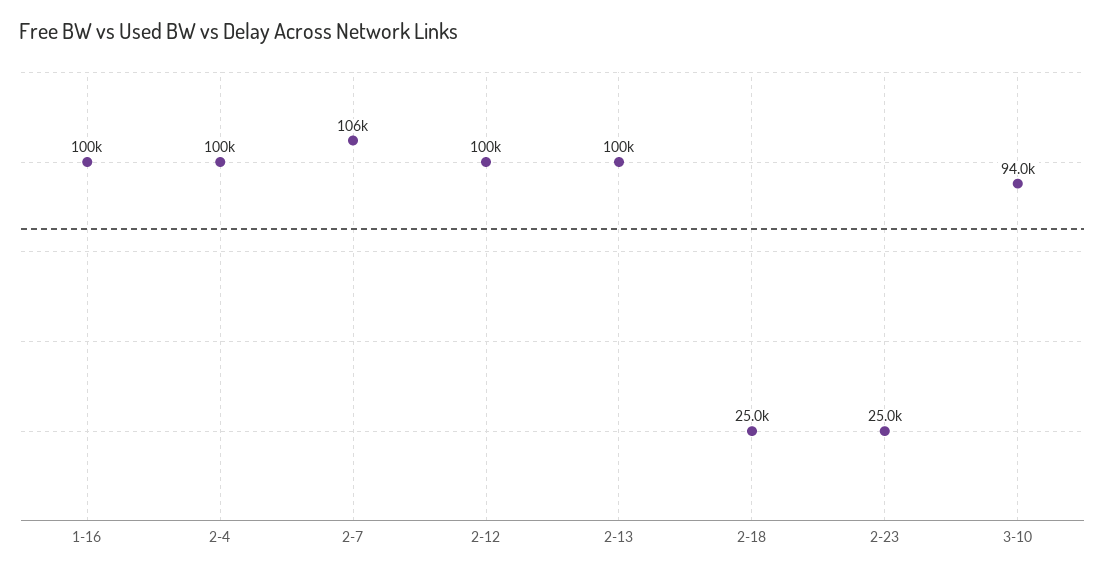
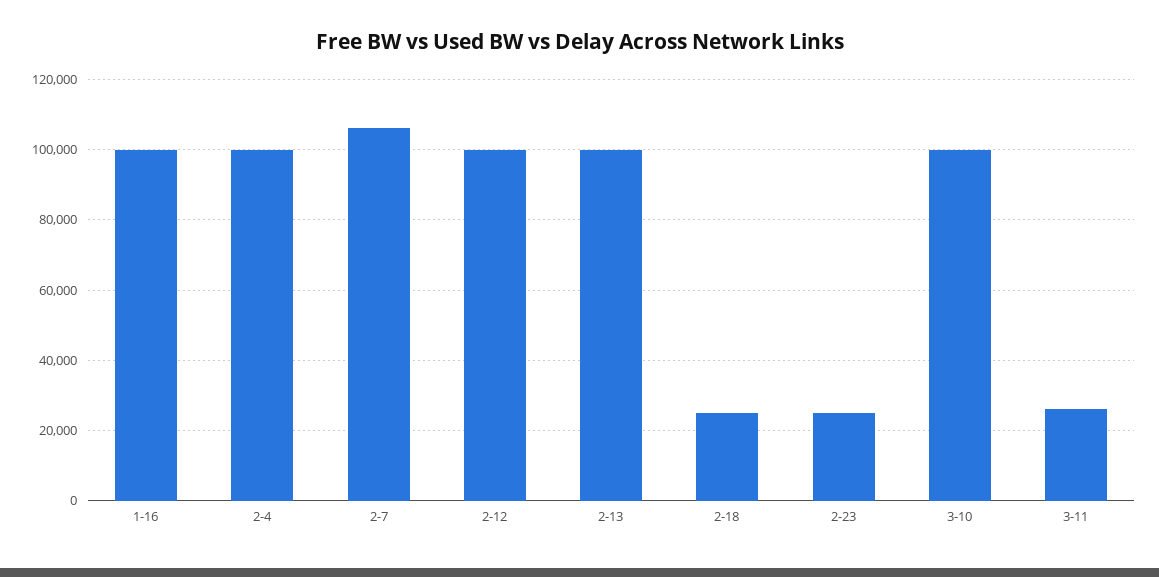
3-10: 94000 -> 100000
3-11: none -> 26000

